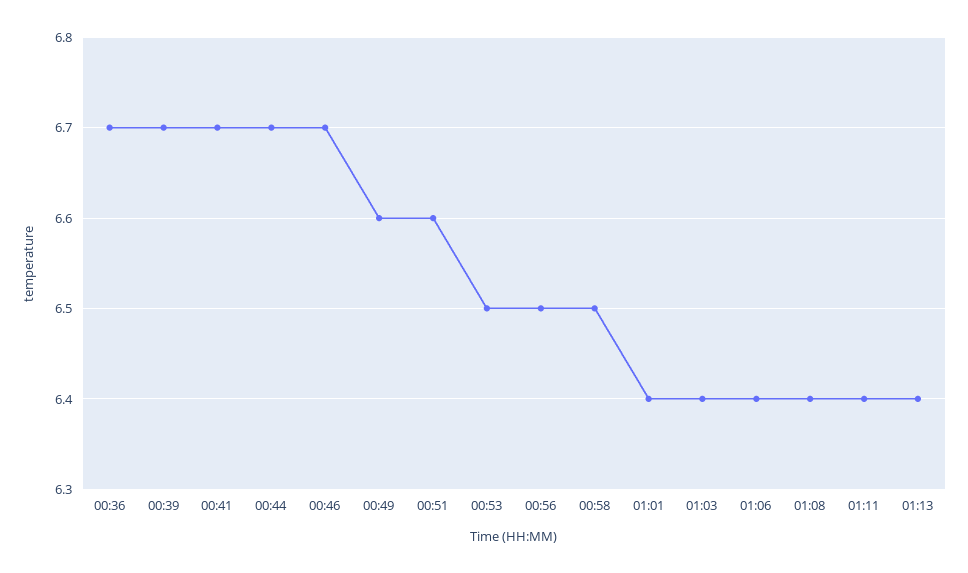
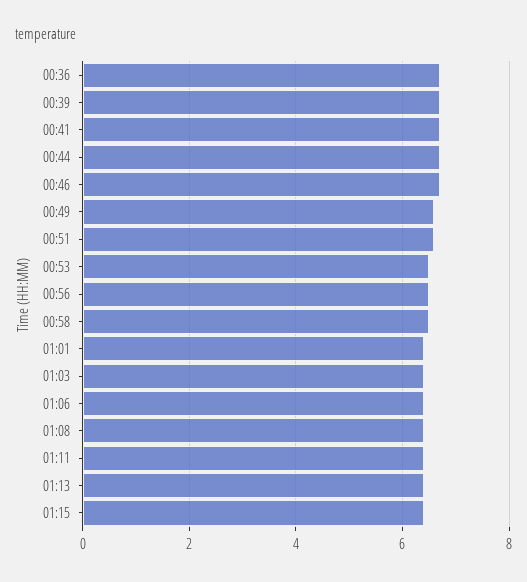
01:15: none -> 6.5

